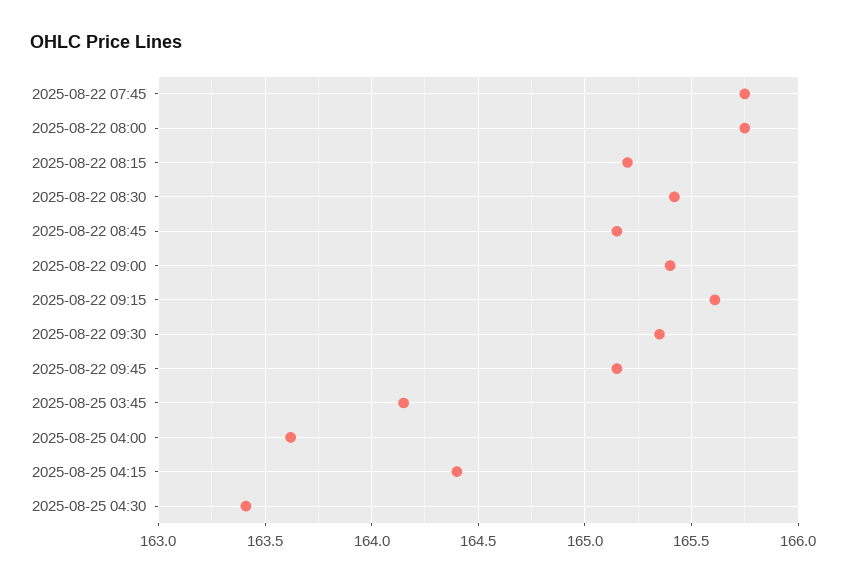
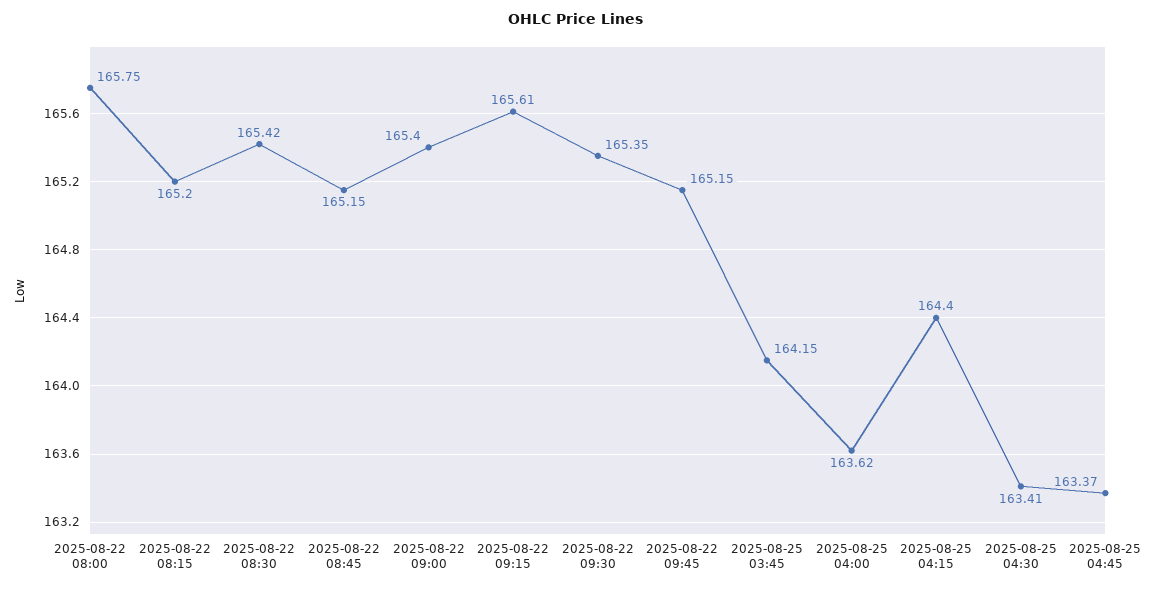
2025-08-22 07:45: 165.75 -> none
2025-08-25 04:45: none -> 163.37

